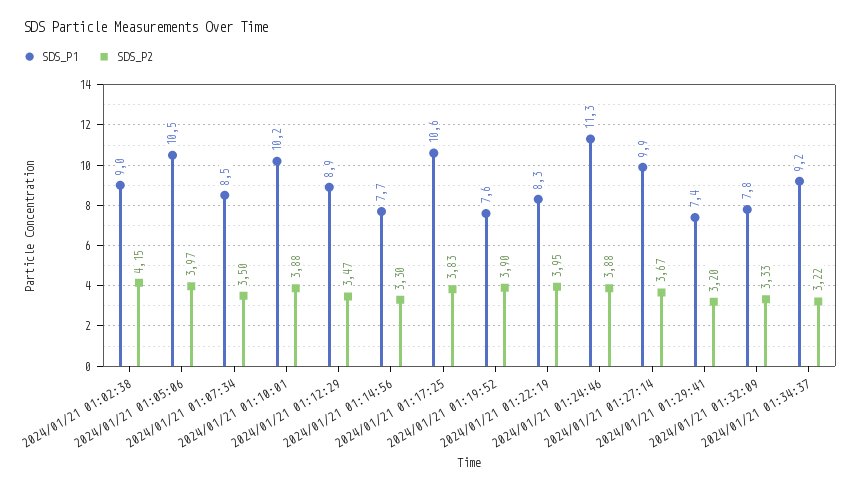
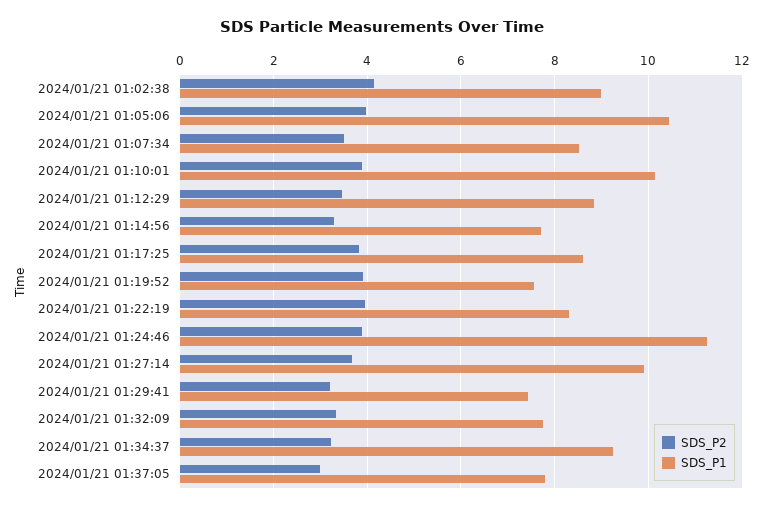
SDS_P1, 2024/01/21 01:17:25: 10.6 -> 8.6
SDS_P2, 2024/01/21 01:37:05: none -> 3
SDS_P1, 2024/01/21 01:37:05: none -> 7.8

